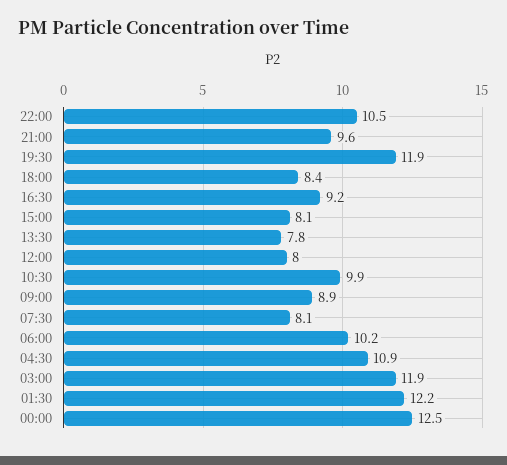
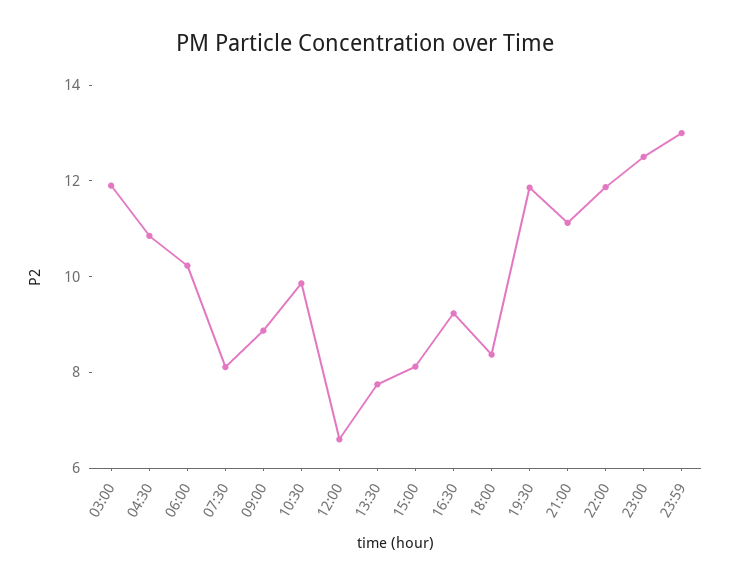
22:00: 10.5 -> 12
21:00: 9.6 -> 11
12:00: 8 -> 6.5
01:30: 12.2 -> none
00:00: 12.5 -> none
23:00: none -> 12.5
23:59: none -> 13

